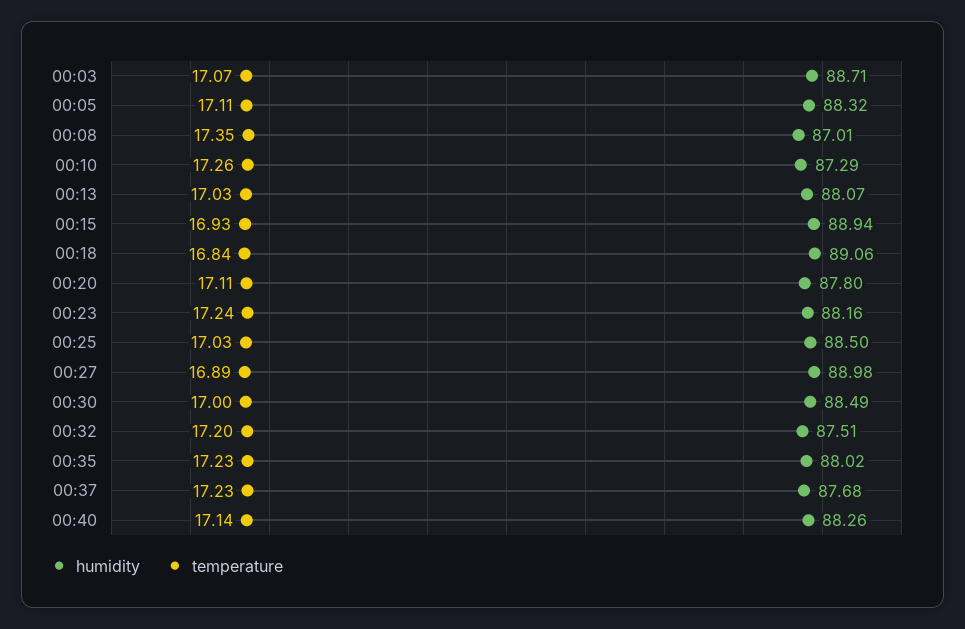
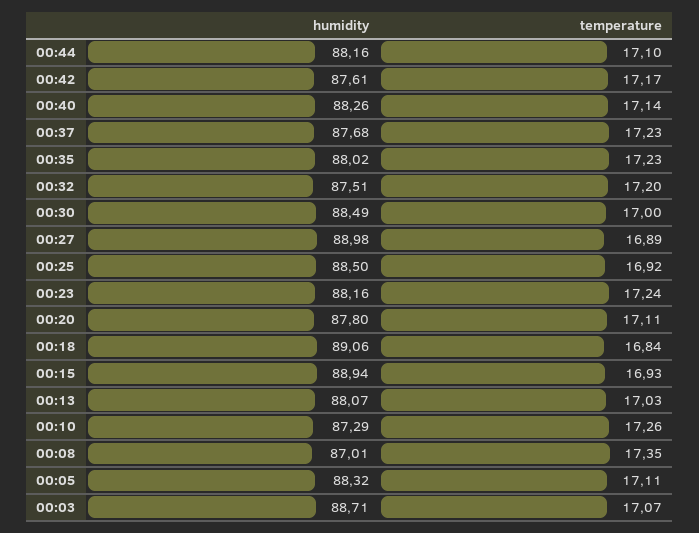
temperature, 00:25: 17.03 -> 16.92
humidity, 00:44: none -> 88.16
temperature, 00:44: none -> 17.1
humidity, 00:42: none -> 87.61
temperature, 00:42: none -> 17.17

